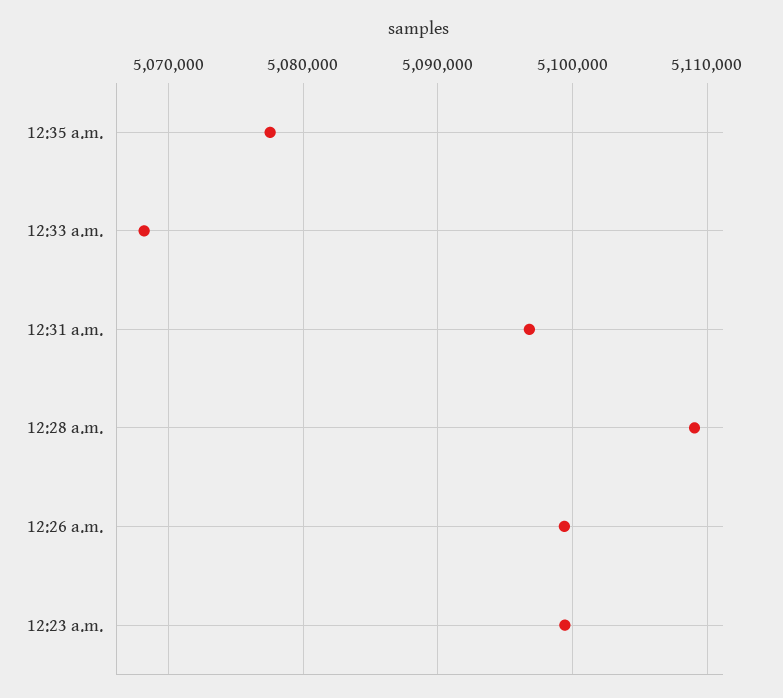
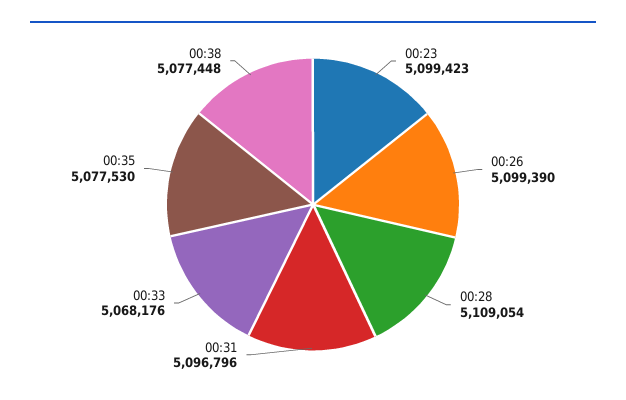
00:38: none -> 5077448

